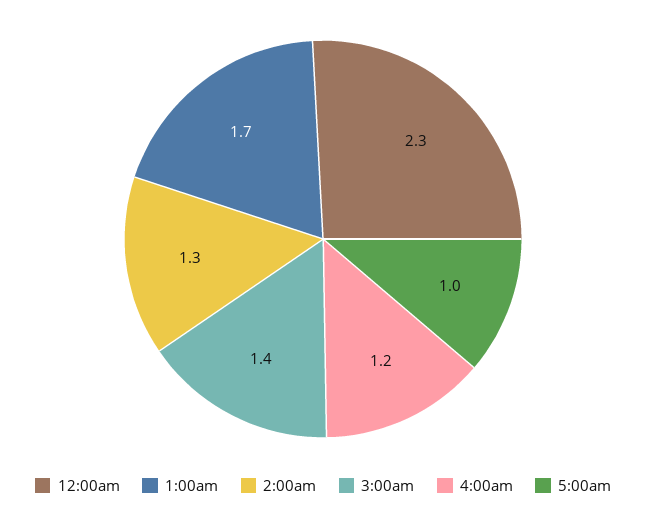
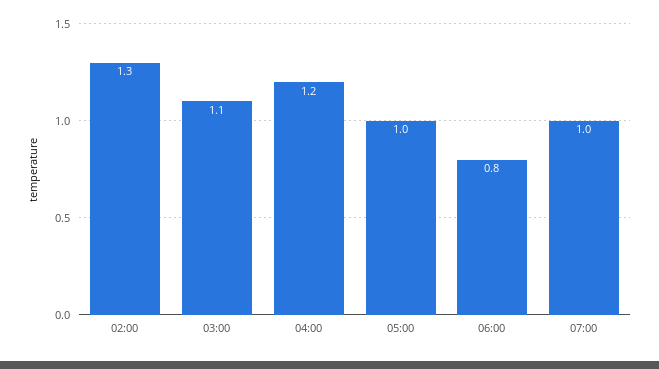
12:00am: 2.3 -> none
1:00am: 1.7 -> none
3:00am: 1.4 -> 1.1
06:00: none -> 0.8
07:00: none -> 1

